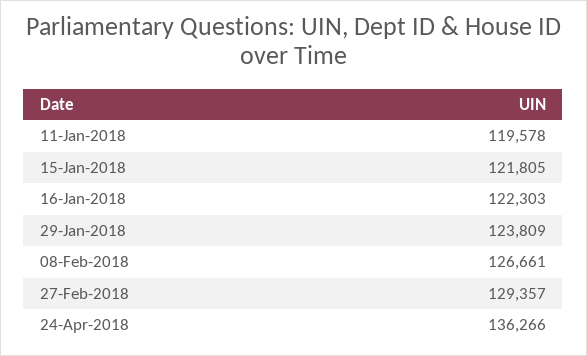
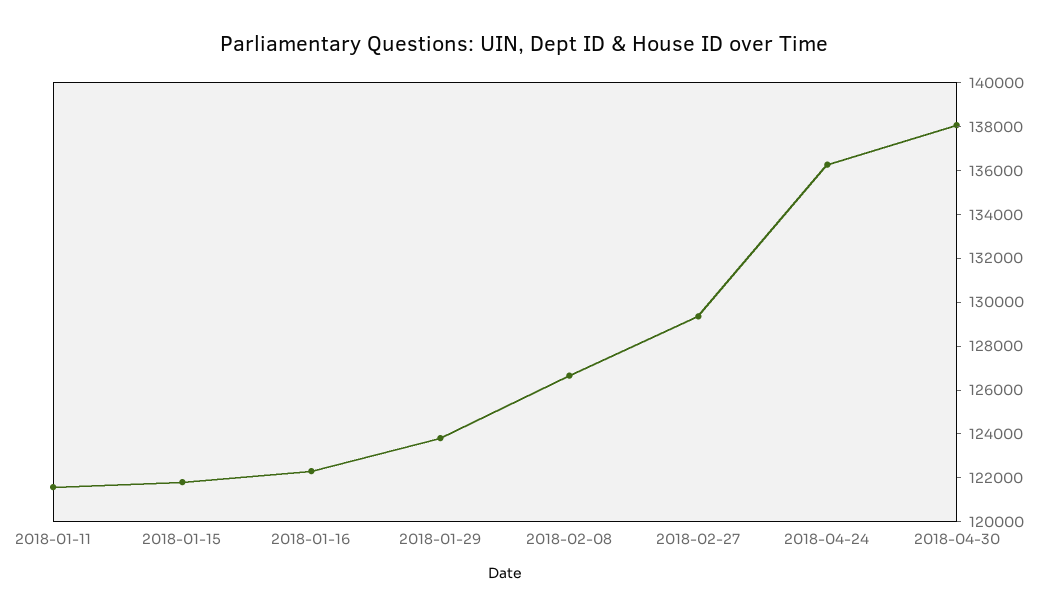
11-Jan-2018: 119578 -> 121500
2018-04-30: none -> 138000

